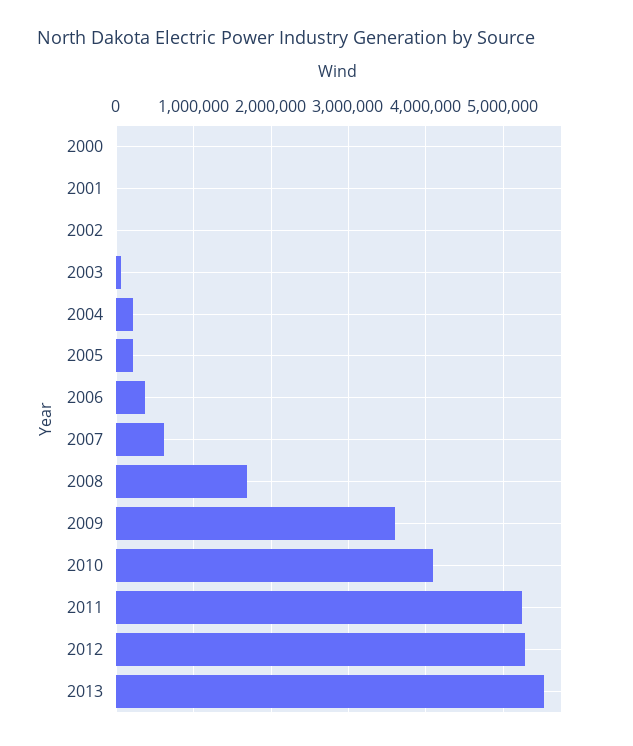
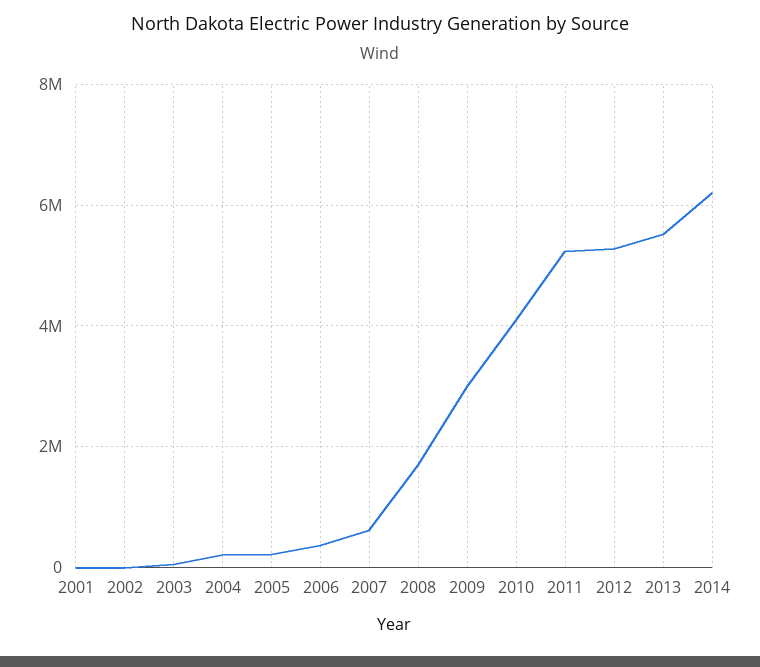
2000: 0 -> none
2009: 3600000 -> 3000000
2014: none -> 6200000

